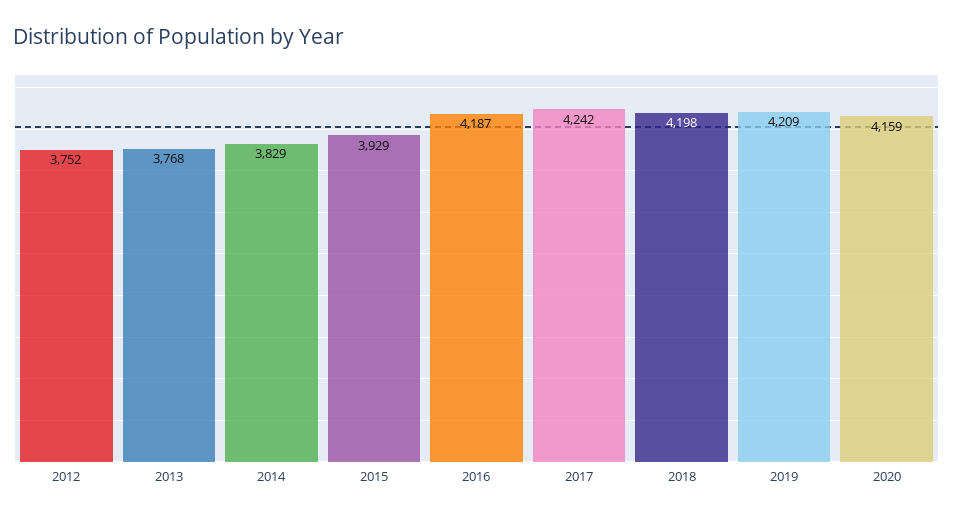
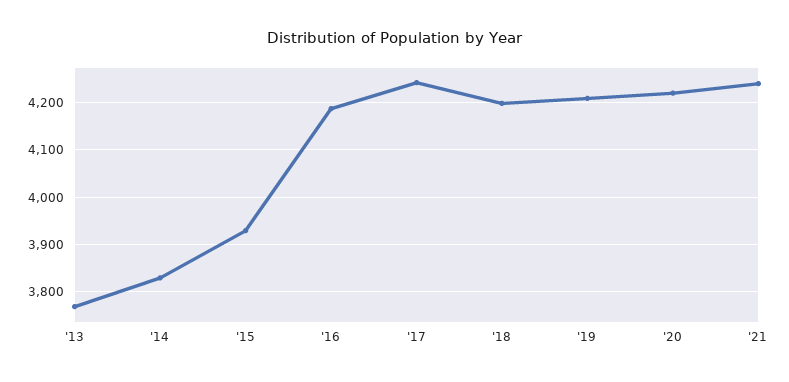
2012: 3752 -> none
2020: 4159 -> 4220
'21: none -> 4240

